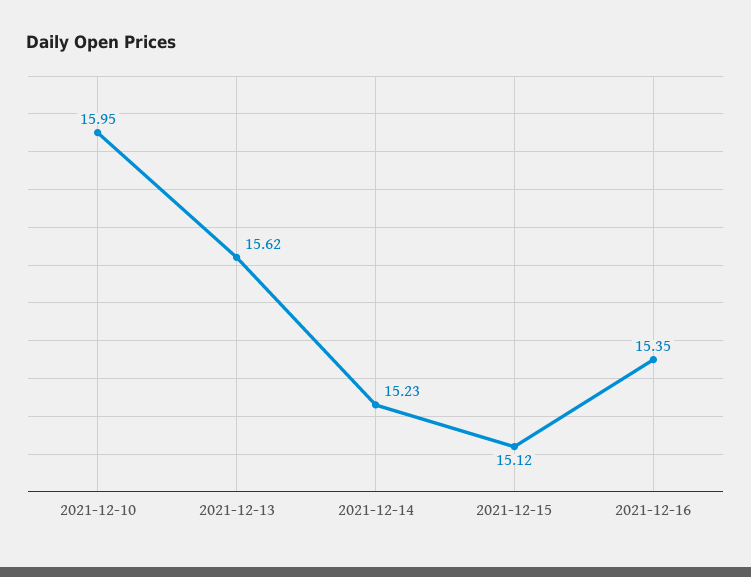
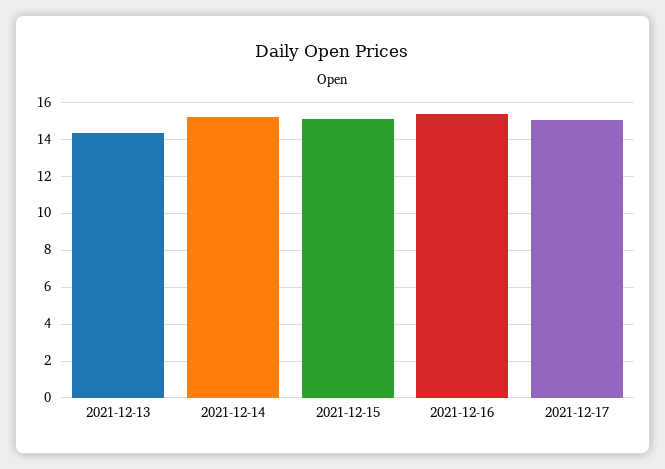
2021-12-10: 15.95 -> none
2021-12-13: 15.62 -> 14.5
2021-12-17: none -> 15

